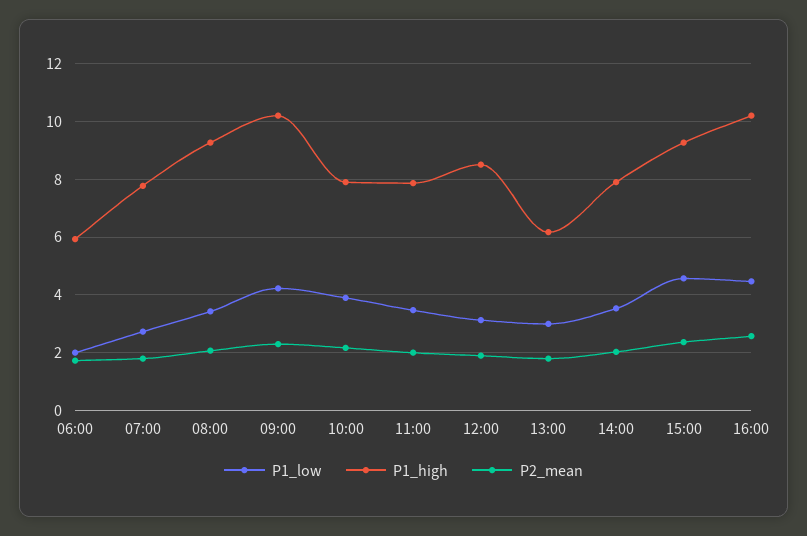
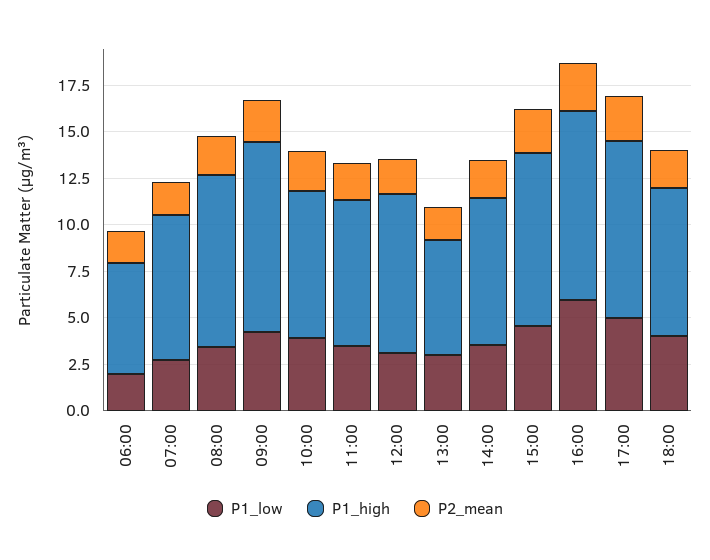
P1_low, 16:00: 4.5 -> 6
P1_low, 17:00: none -> 5
P1_high, 17:00: none -> 9.5
P2_mean, 17:00: none -> 2.5
P1_low, 18:00: none -> 4
P1_high, 18:00: none -> 8
P2_mean, 18:00: none -> 2

